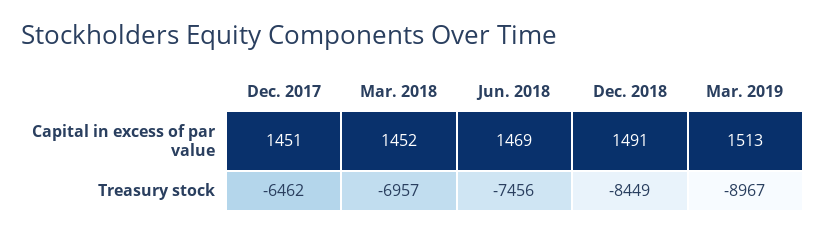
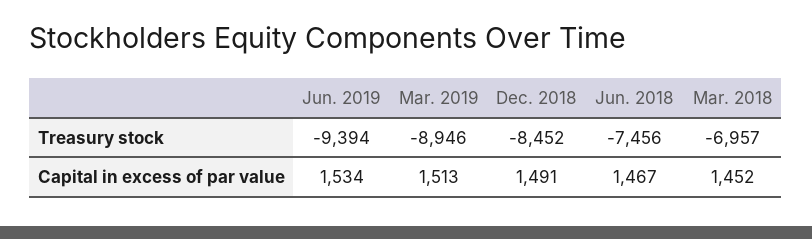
Dec. 2017, Capital in excess of par value: 1451 -> none
Jun. 2018, Capital in excess of par value: 1469 -> 1467
Dec. 2017, Treasury stock: -6462 -> none
Dec. 2018, Treasury stock: -8449 -> -8452
Mar. 2019, Treasury stock: -8967 -> -8946
Jun. 2019, Treasury stock: none -> -9394
Jun. 2019, Capital in excess of par value: none -> 1534

